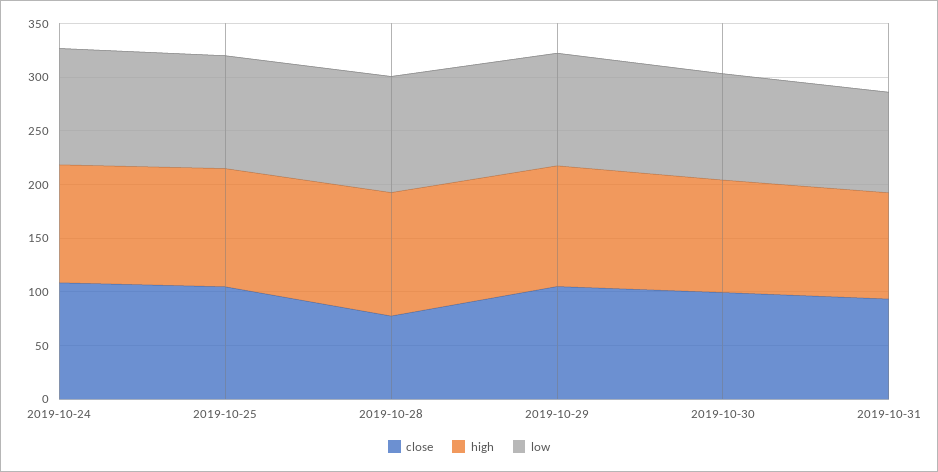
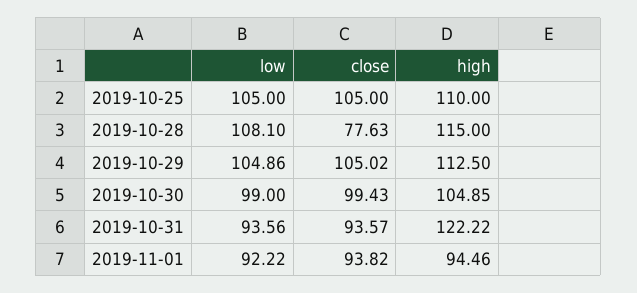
close, 2019-10-24: 110 -> none
high, 2019-10-24: 110 -> none
low, 2019-10-24: 110 -> none
high, 2019-10-31: 100 -> 122.22
low, 2019-11-01: none -> 92.22
close, 2019-11-01: none -> 93.82
high, 2019-11-01: none -> 94.46

